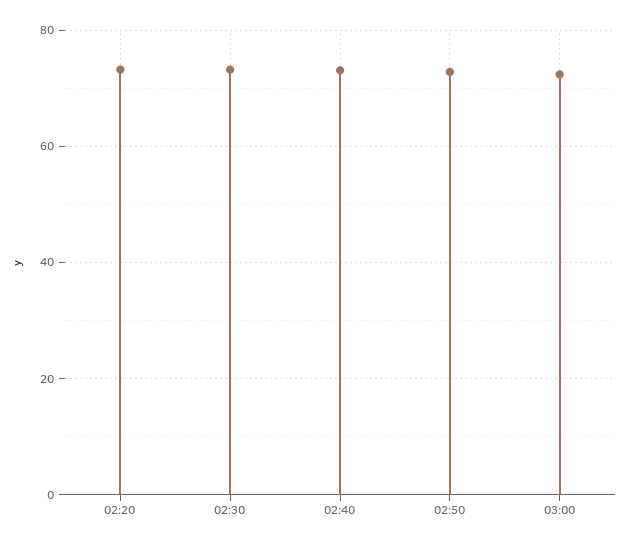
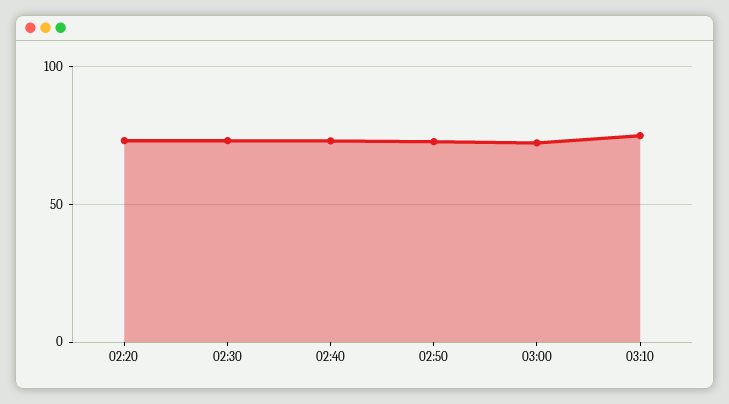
03:10: none -> 75

